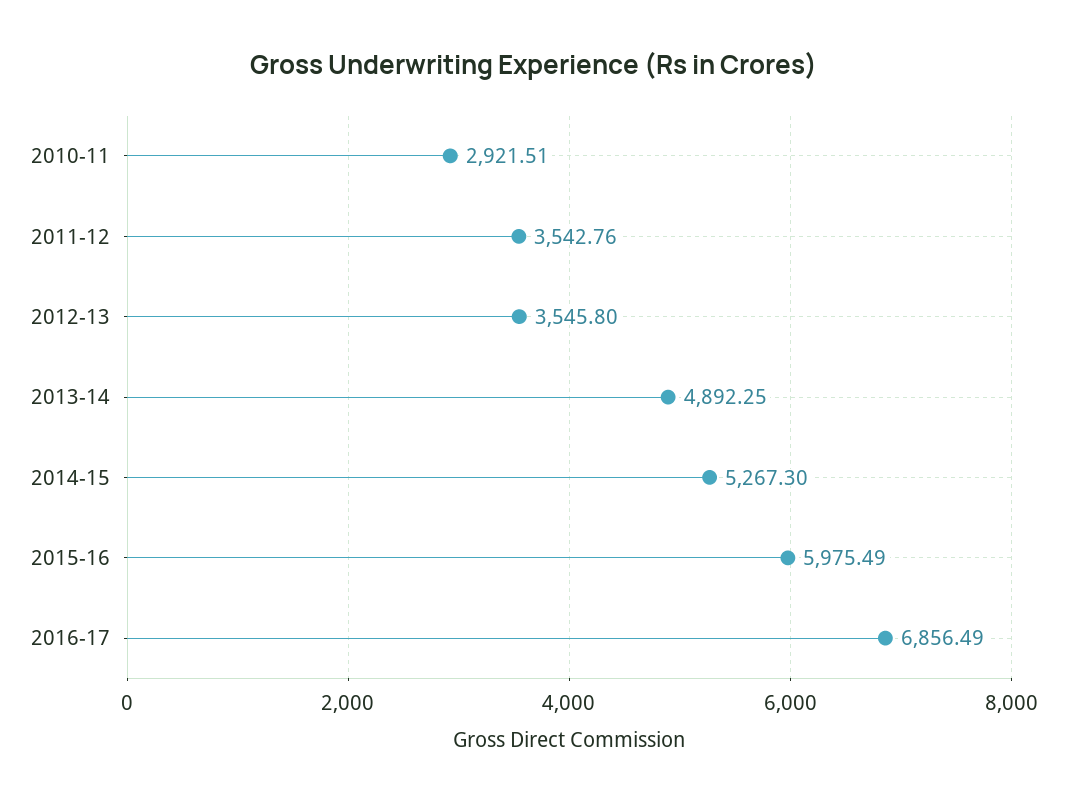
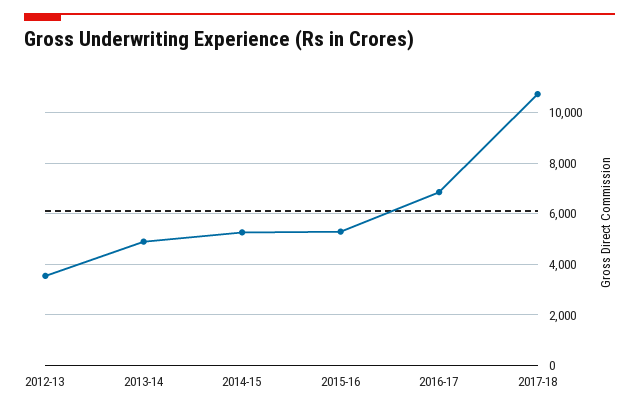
2010-11: 2921.51 -> none
2011-12: 3542.76 -> none
2015-16: 5975.49 -> 5250
2017-18: none -> 10750

